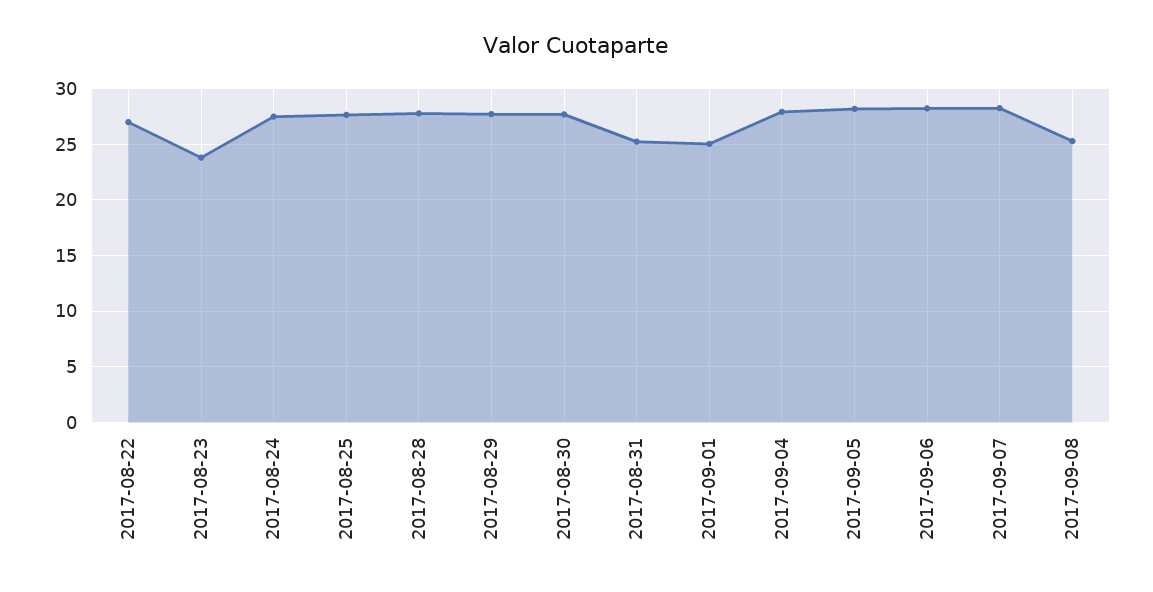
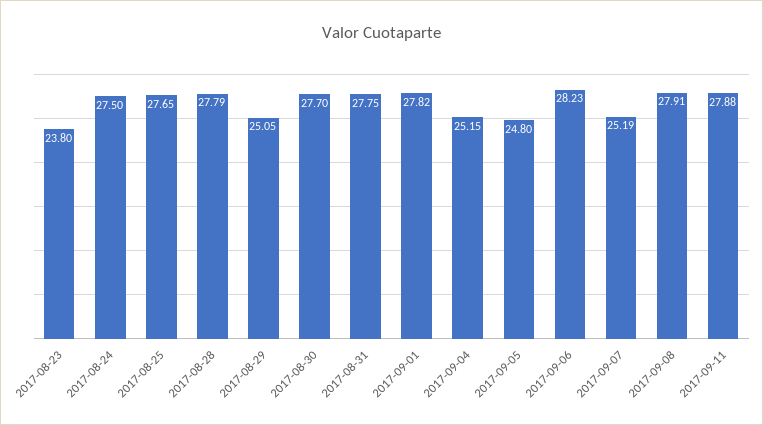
2017-08-22: 27 -> none
2017-08-29: 28 -> 25.05
2017-08-31: 25 -> 27.75
2017-09-01: 25 -> 27.82
2017-09-04: 28 -> 25.15
2017-09-05: 28 -> 24.8
2017-09-07: 28 -> 25.19
2017-09-08: 25 -> 27.91
2017-09-11: none -> 27.88

